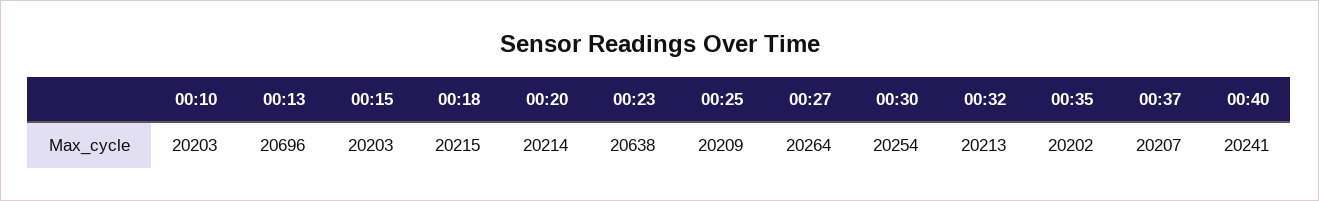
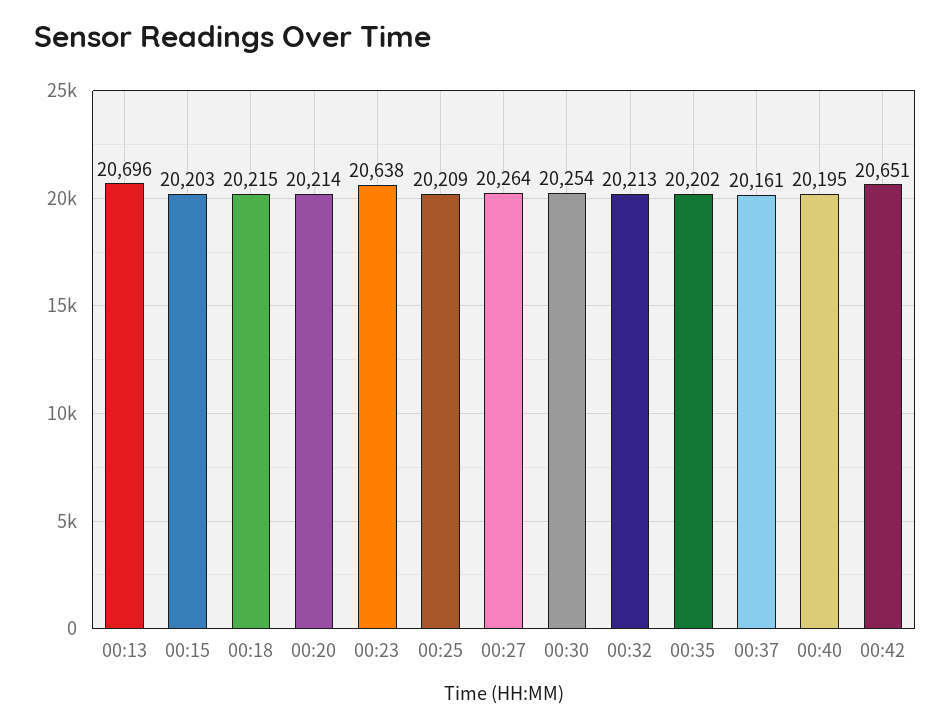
00:10: 20203 -> none
00:37: 20207 -> 20161
00:40: 20241 -> 20195
00:42: none -> 20651

